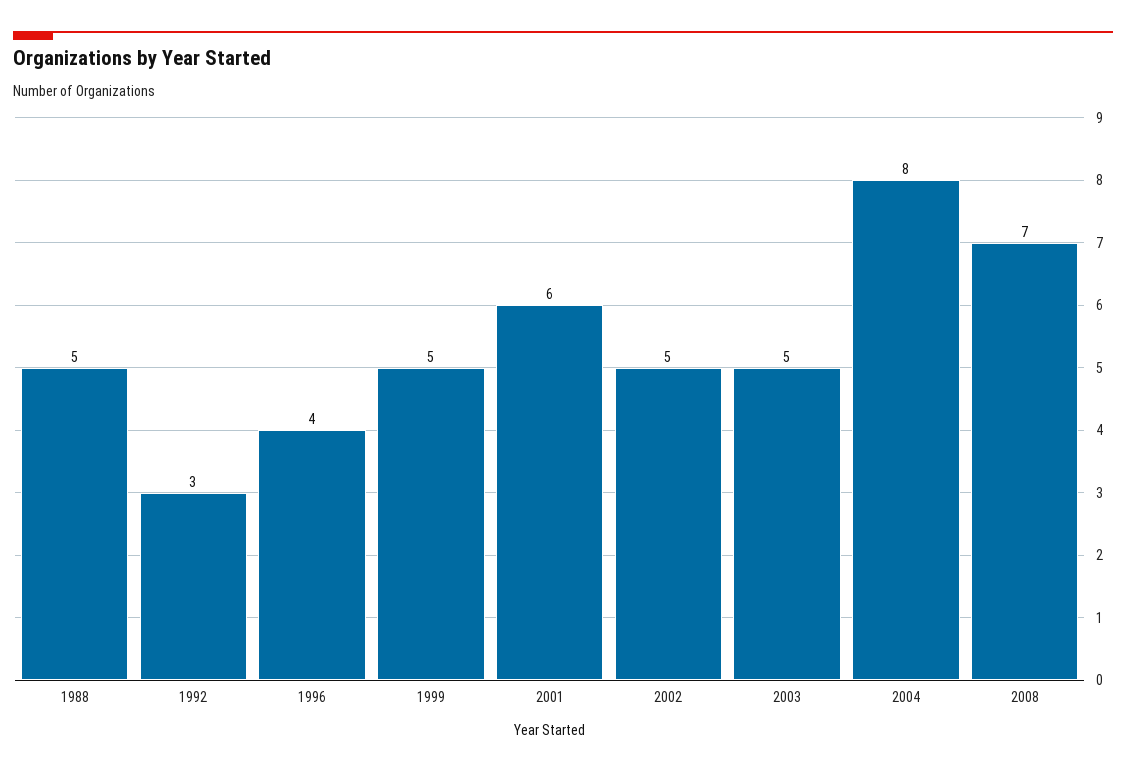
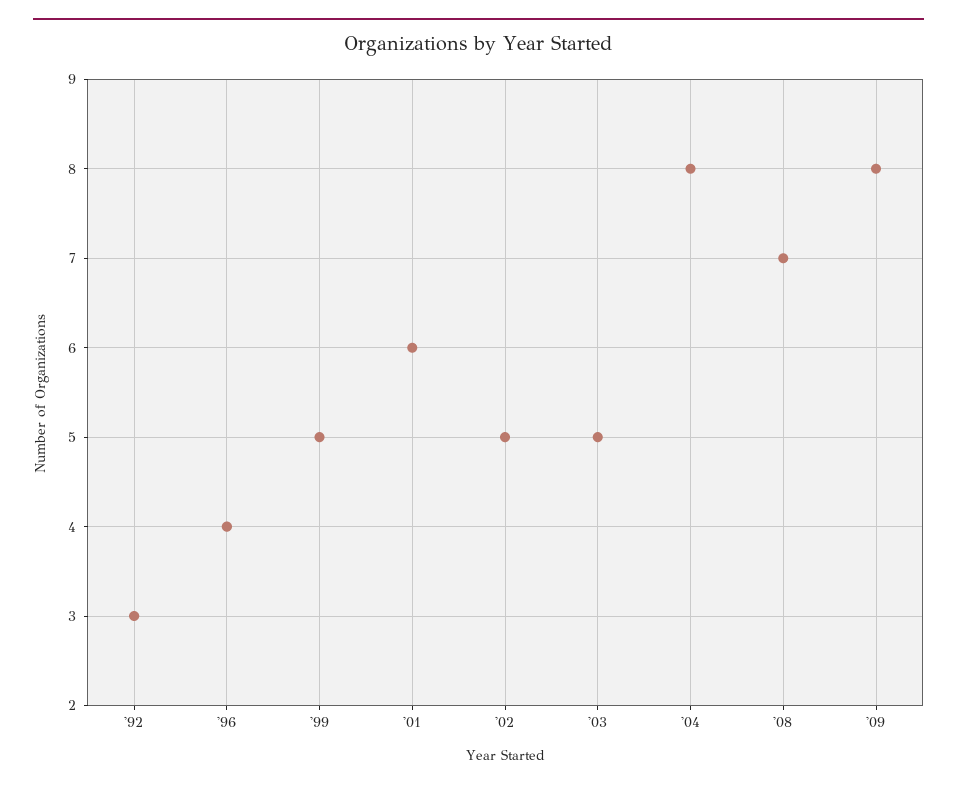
1988: 5 -> none
'09: none -> 8

